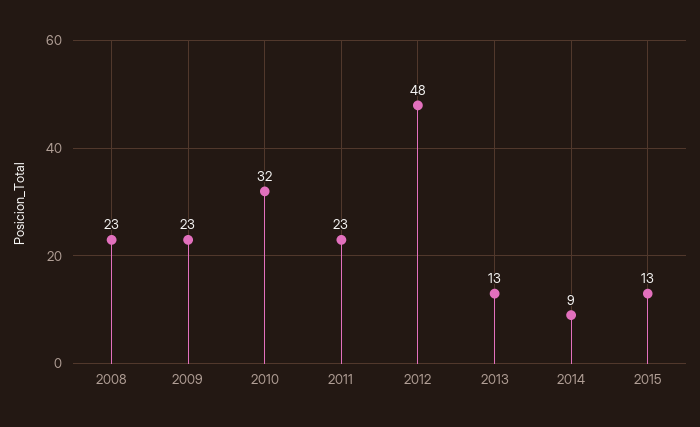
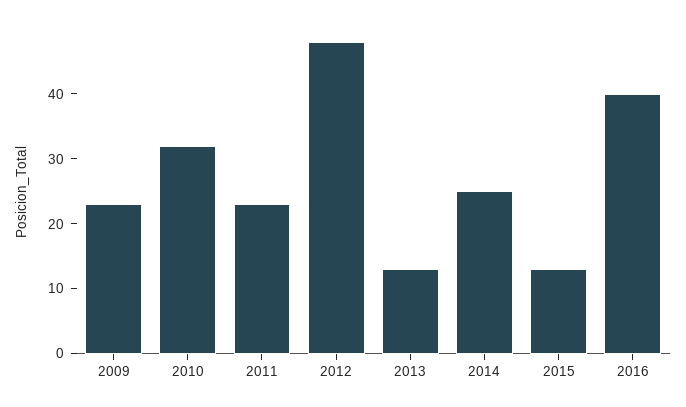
2008: 23 -> none
2014: 9 -> 25
2016: none -> 40

